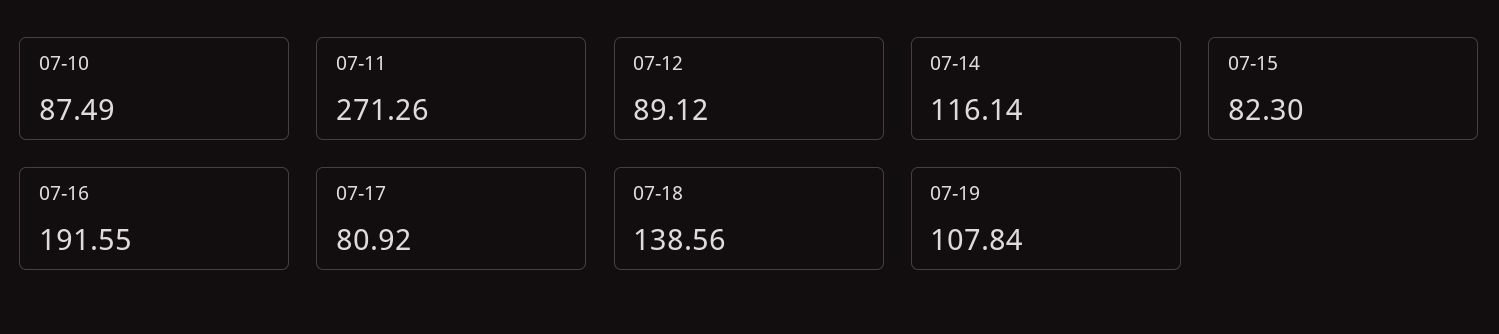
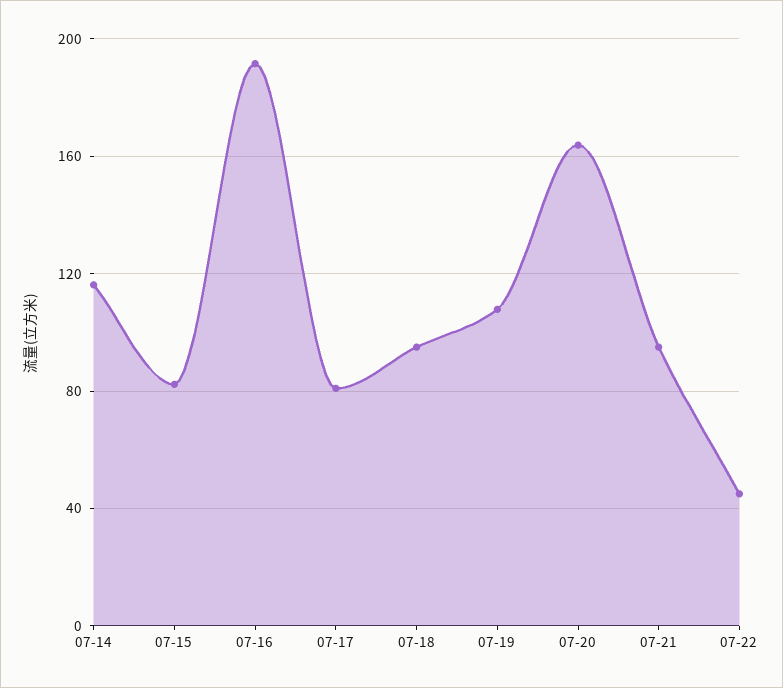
07-10: 87.49 -> none
07-11: 271.26 -> none
07-12: 89.12 -> none
07-18: 138.56 -> 95
07-20: none -> 165
07-21: none -> 95
07-22: none -> 45

